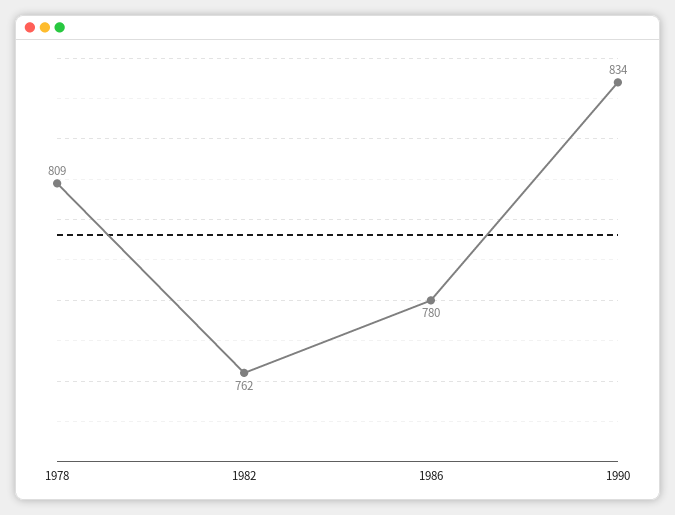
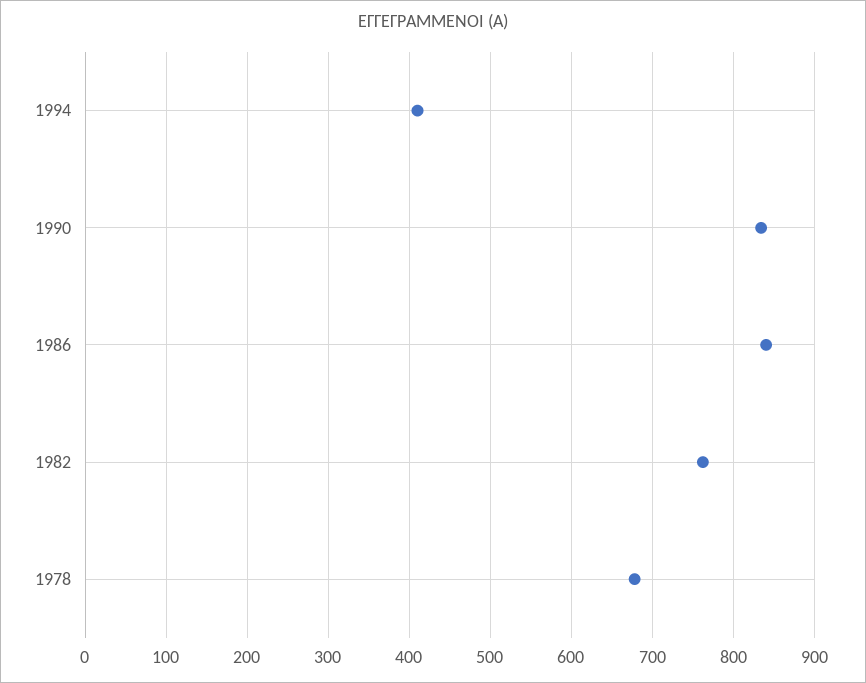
1978: 809 -> 680
1986: 780 -> 840
1994: none -> 410

